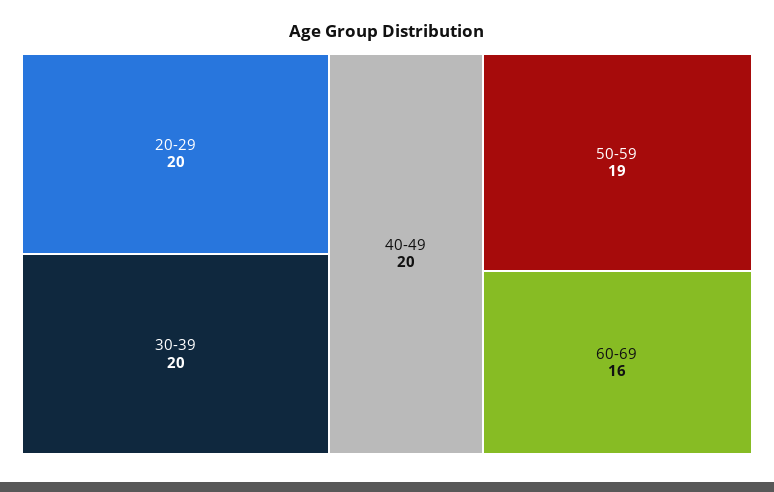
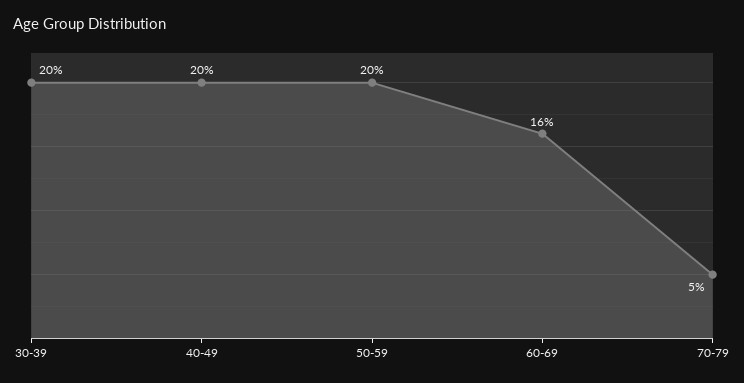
20-29: 20 -> none
50-59: 19 -> 20
70-79: none -> 5

